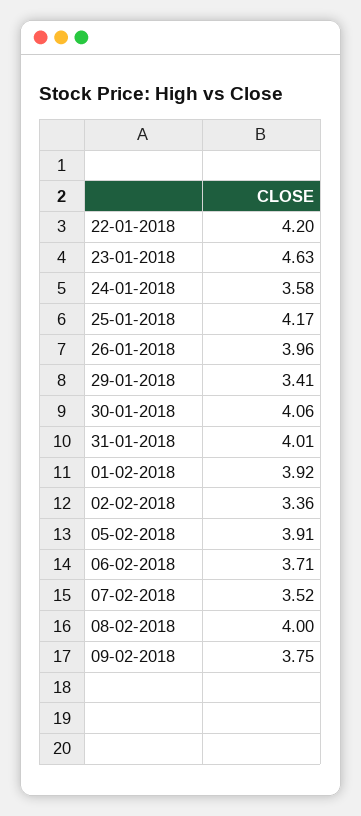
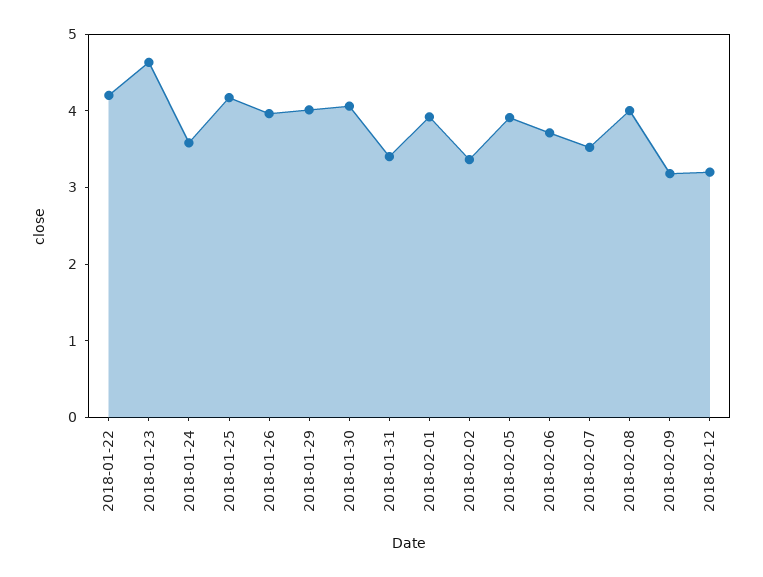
29-01-2018: 3.41 -> 4
31-01-2018: 4.01 -> 3.4
09-02-2018: 3.75 -> 3.2
2018-02-12: none -> 3.2

